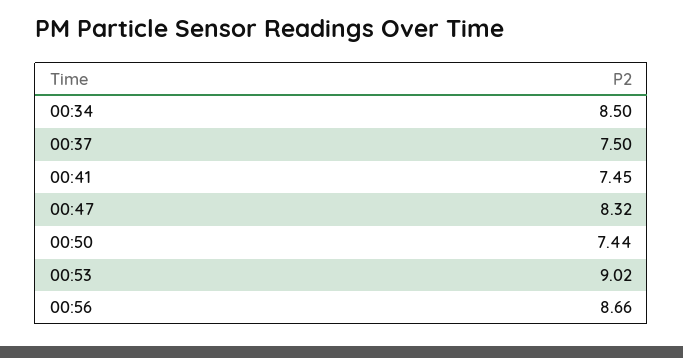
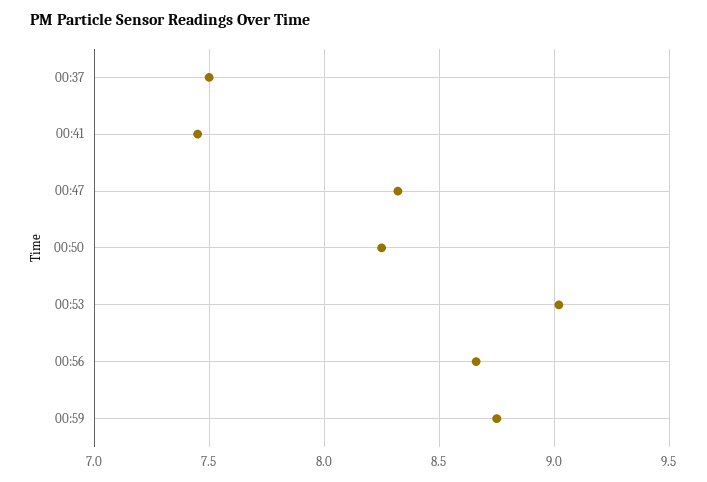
00:34: 8.5 -> none
00:50: 7.44 -> 8.25
00:59: none -> 8.75

